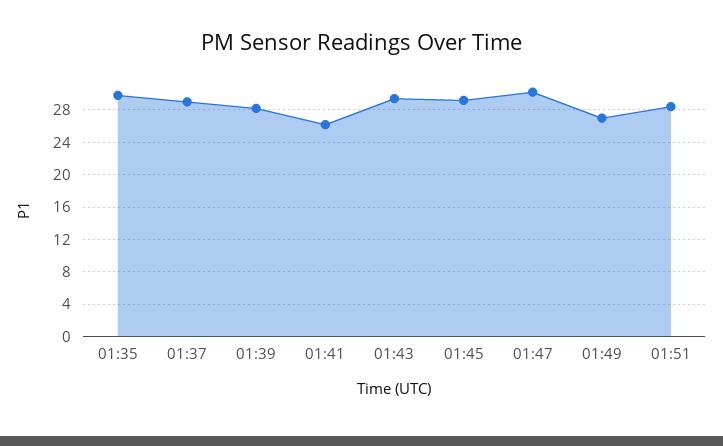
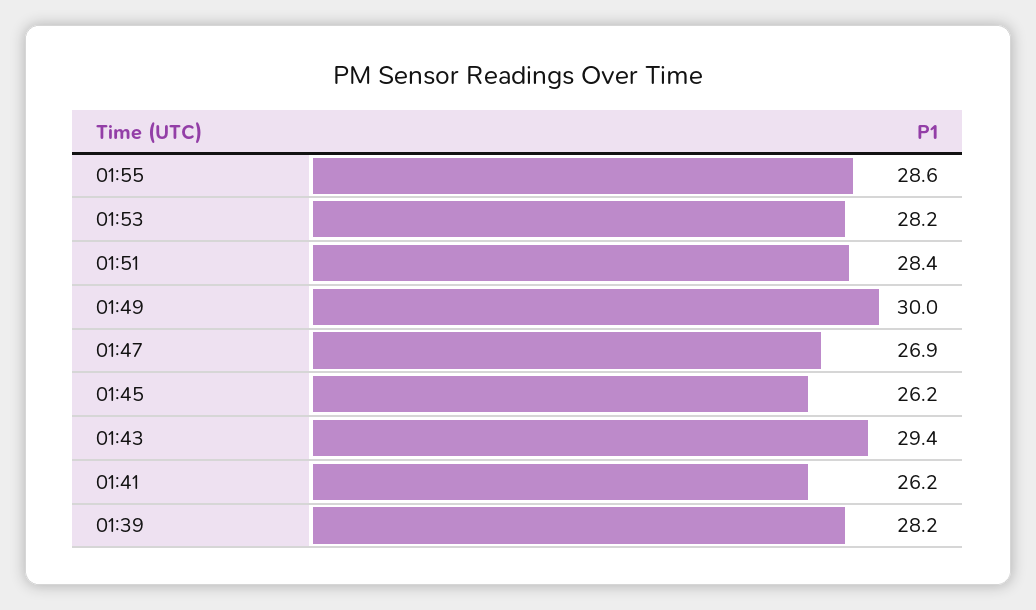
01:35: 30 -> none
01:37: 29 -> none
01:45: 29 -> 26.2
01:47: 30 -> 26.9
01:49: 27 -> 30
01:55: none -> 28.6
01:53: none -> 28.2

